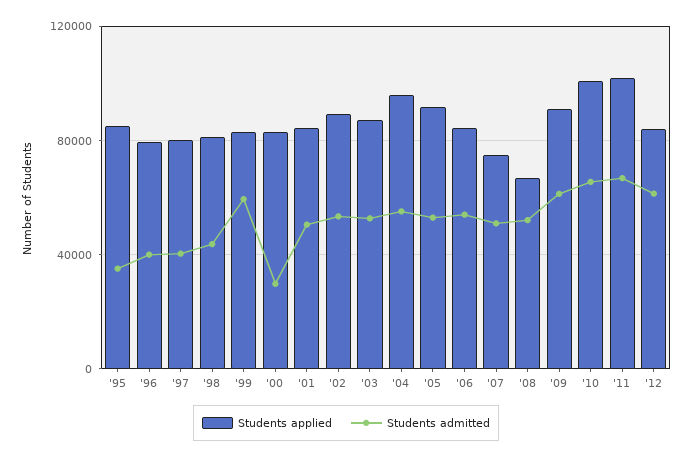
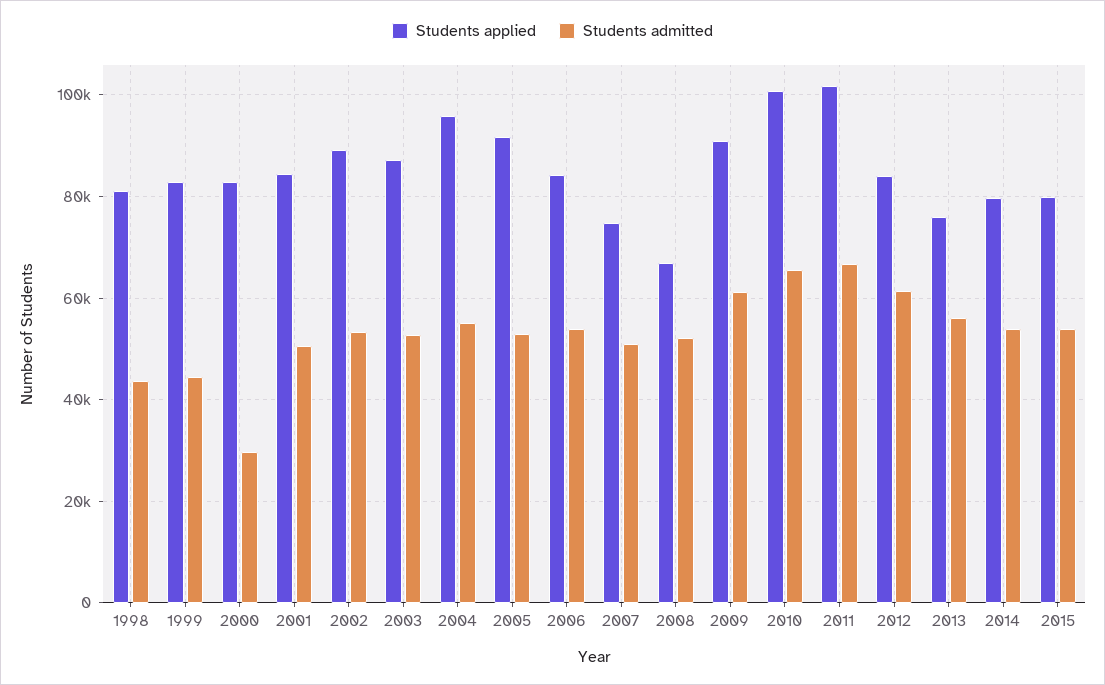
Students applied, '95: 85000 -> none
Students admitted, '95: 35000 -> none
Students applied, '96: 80000 -> none
Students admitted, '96: 40000 -> none
Students applied, '97: 80000 -> none
Students admitted, '97: 40000 -> none
Students admitted, '99: 60000 -> 44000
Students applied, 2013: none -> 76000
Students admitted, 2013: none -> 56000
Students applied, 2014: none -> 80000
Students admitted, 2014: none -> 54000
Students applied, 2015: none -> 80000
Students admitted, 2015: none -> 54000

